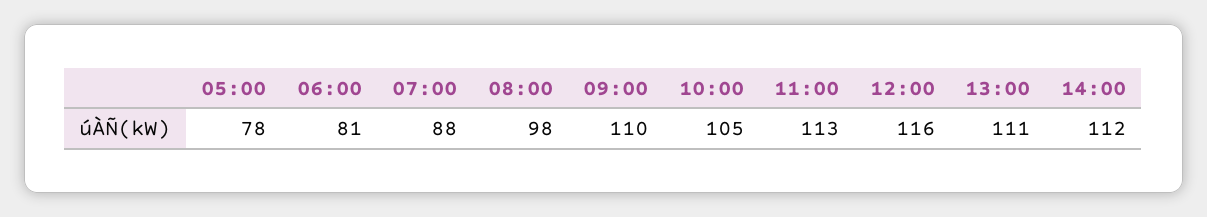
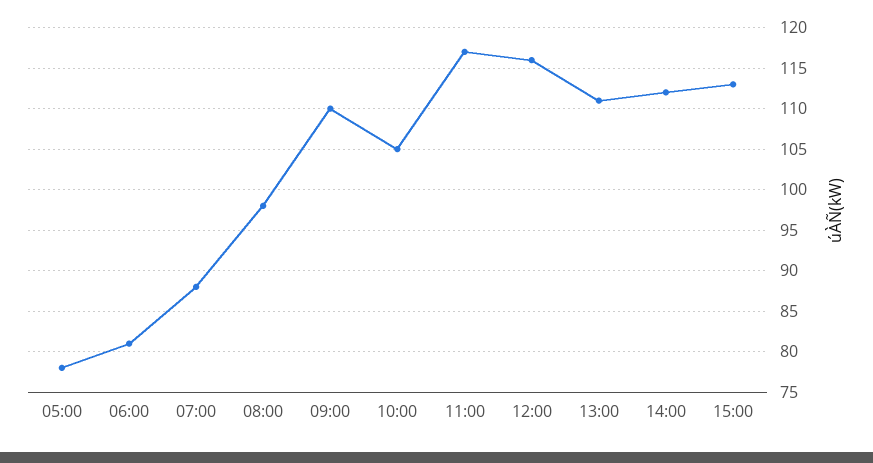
11:00: 113 -> 117
15:00: none -> 113

